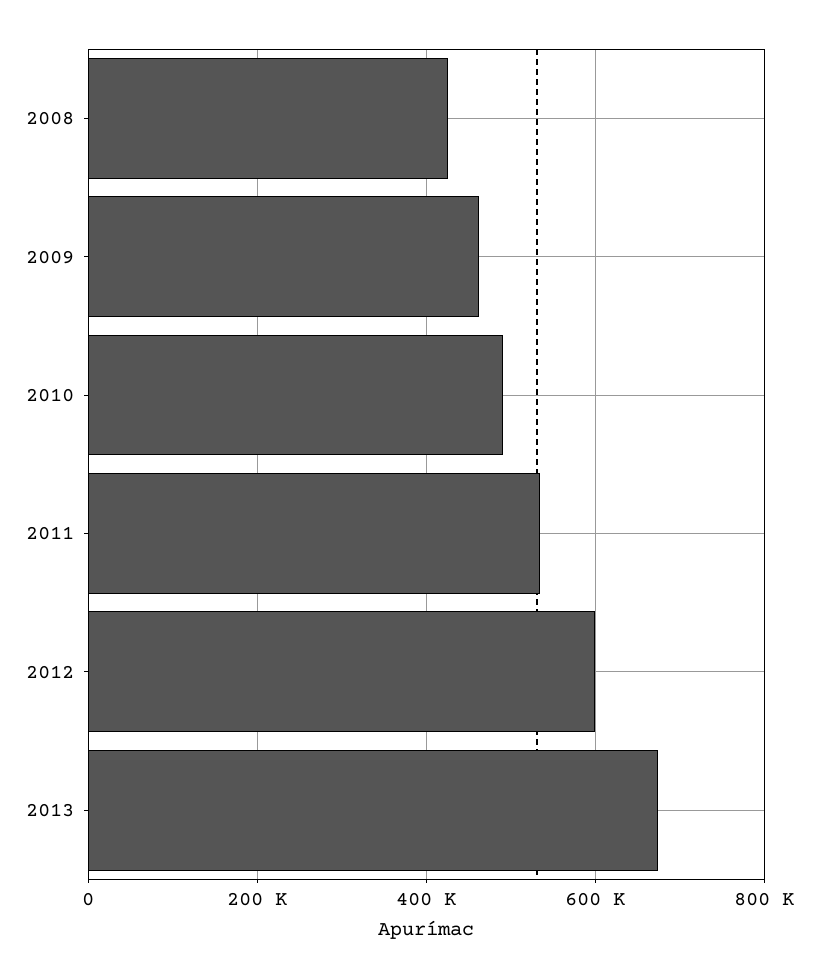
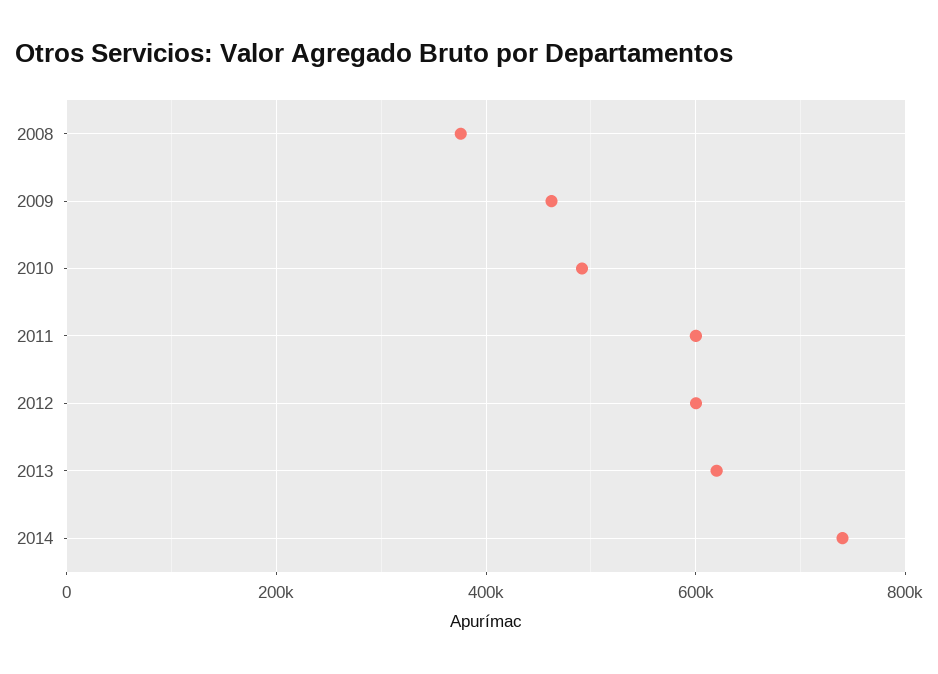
2008: 420000 -> 380000
2011: 540000 -> 600000
2013: 680000 -> 620000
2014: none -> 740000

